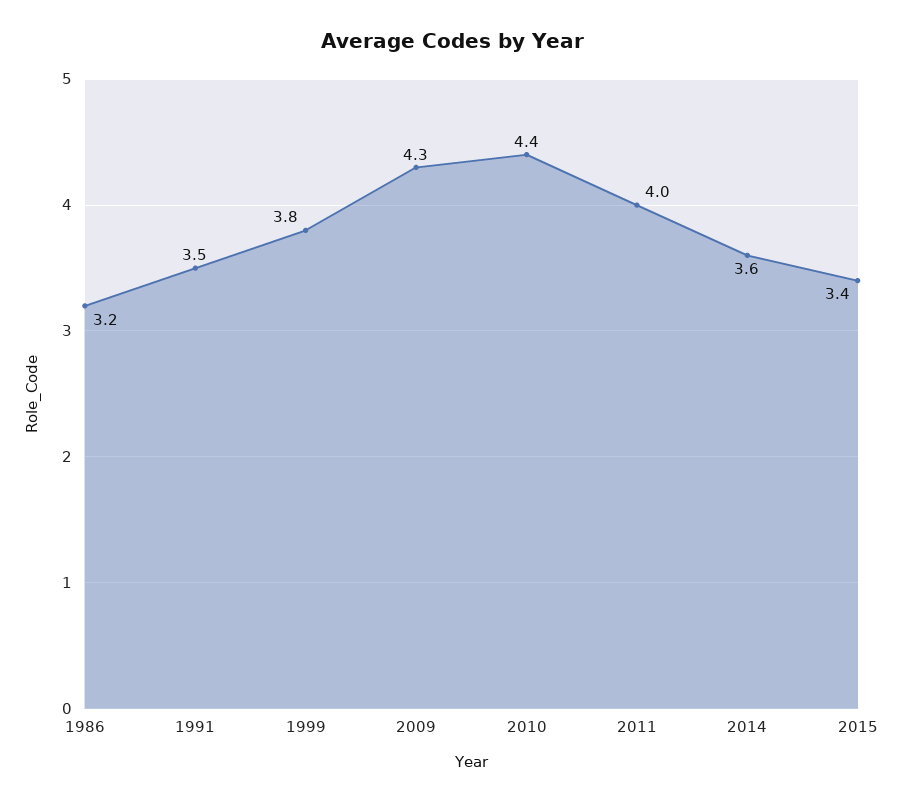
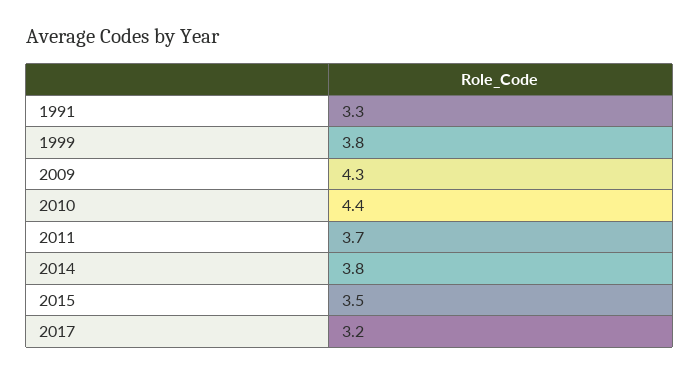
1986: 3.2 -> none
1991: 3.5 -> 3.3
2011: 4 -> 3.7
2014: 3.6 -> 3.8
2015: 3.4 -> 3.5
2017: none -> 3.2

